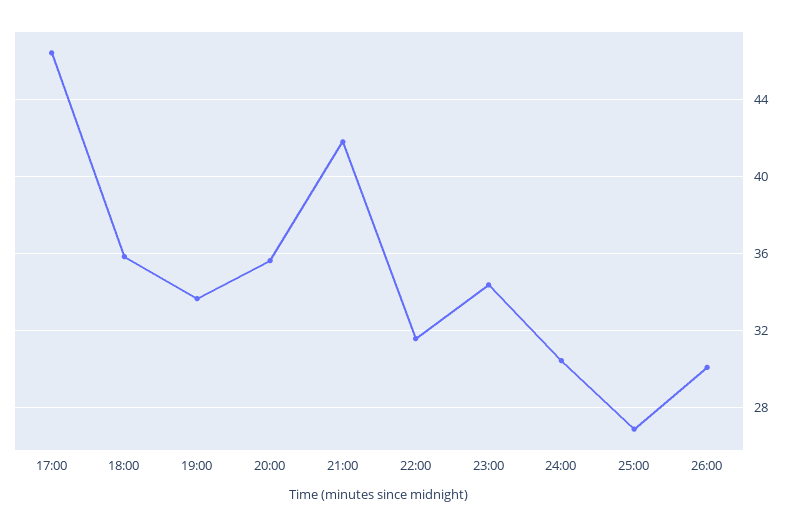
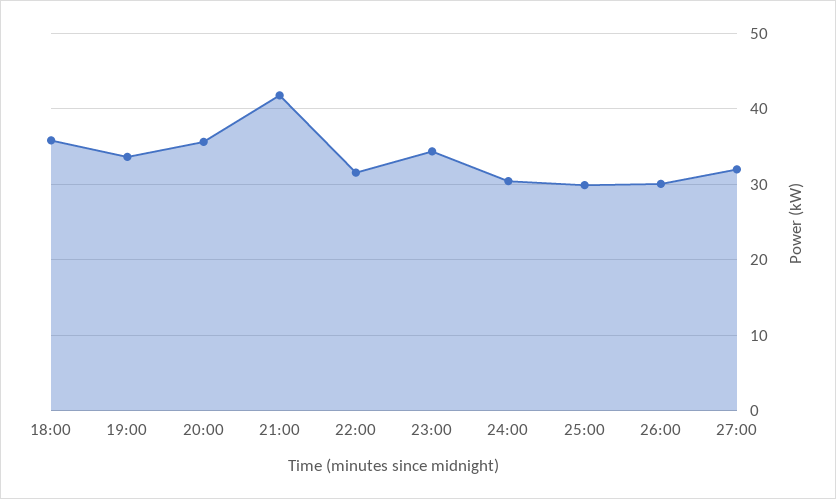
17:00: 46.5 -> none
25:00: 27 -> 30
27:00: none -> 32

